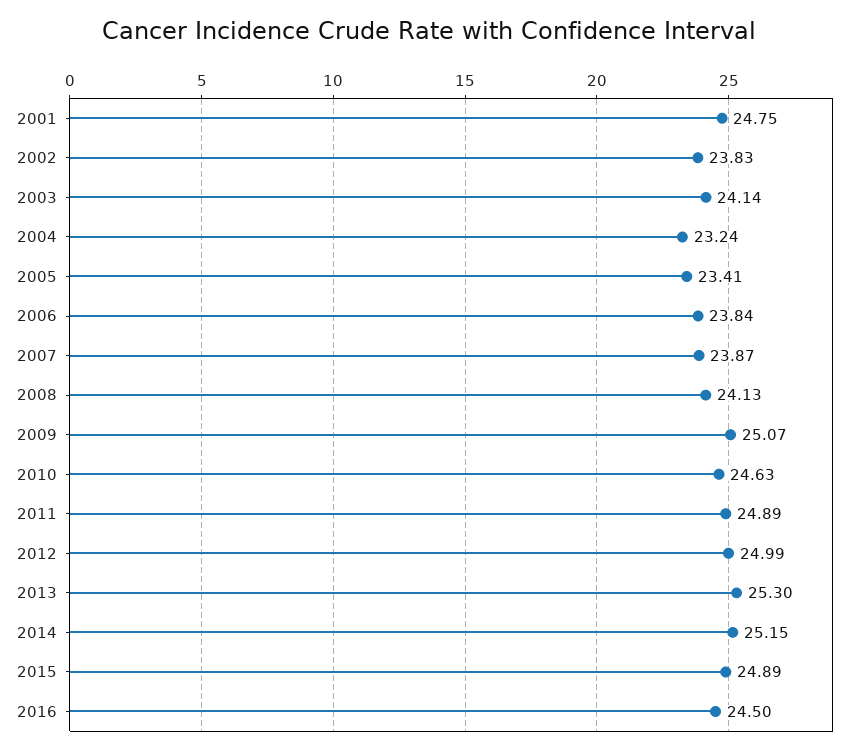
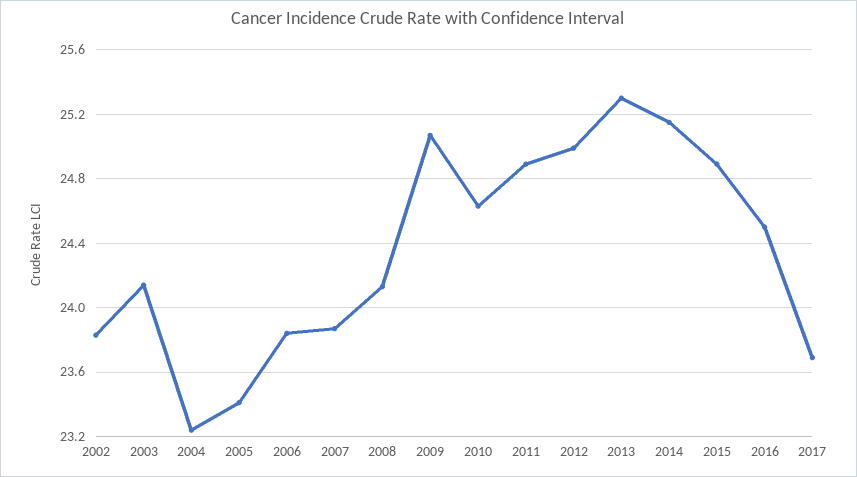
2001: 24.75 -> none
2017: none -> 23.7

